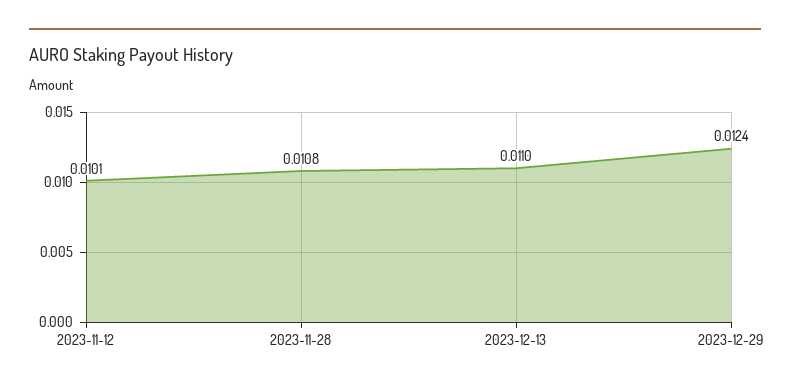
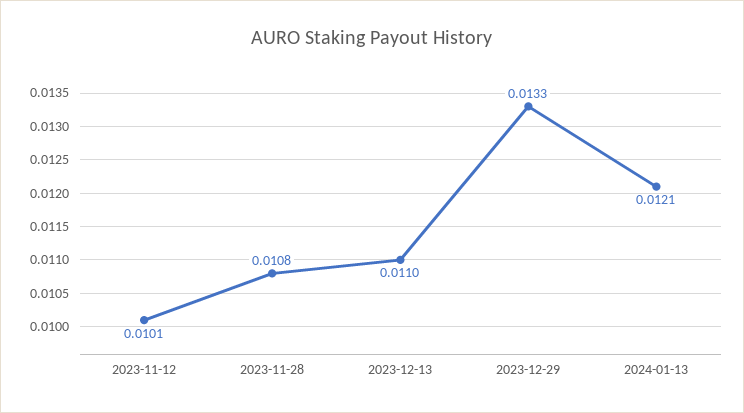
2023-12-29: 0.0124 -> 0.0133
2024-01-13: none -> 0.0121

